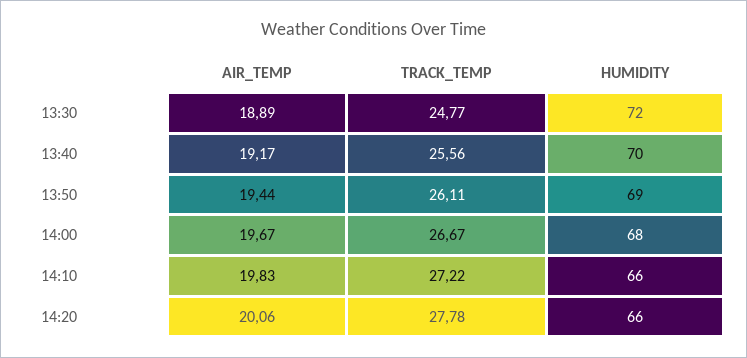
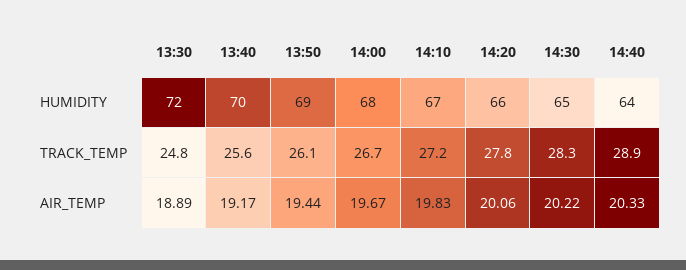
HUMIDITY, 14:10: 66 -> 67
HUMIDITY, 14:30: none -> 65
HUMIDITY, 14:40: none -> 64
TRACK_TEMP, 14:30: none -> 28.3
TRACK_TEMP, 14:40: none -> 28.9
AIR_TEMP, 14:30: none -> 20.22
AIR_TEMP, 14:40: none -> 20.33

